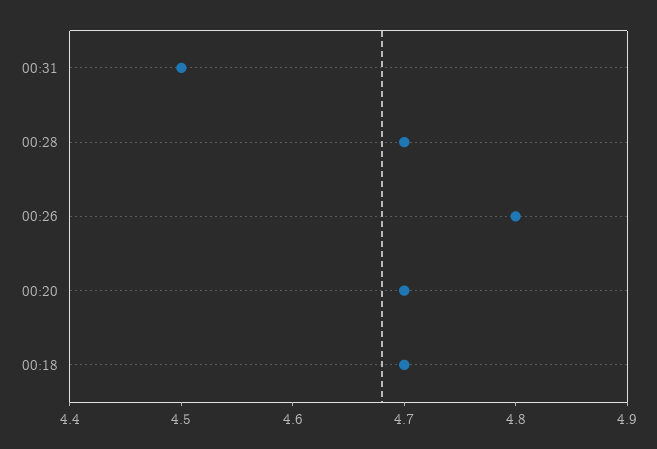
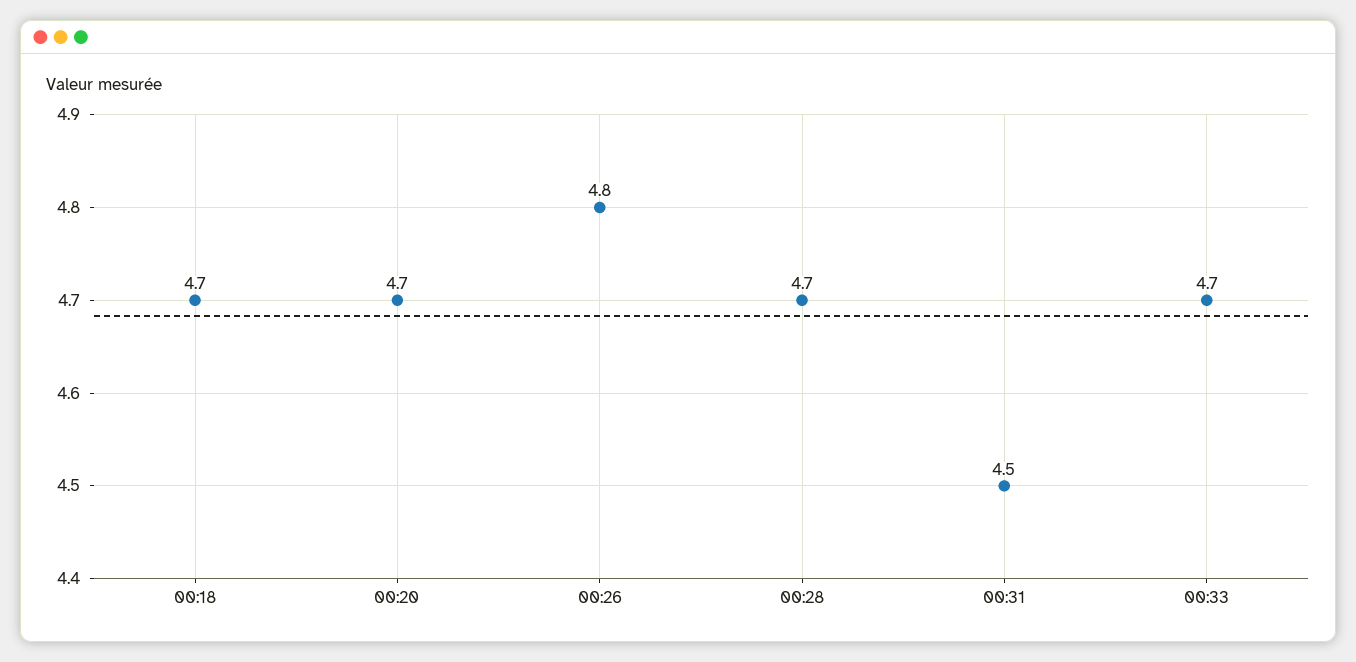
00:33: none -> 4.7

